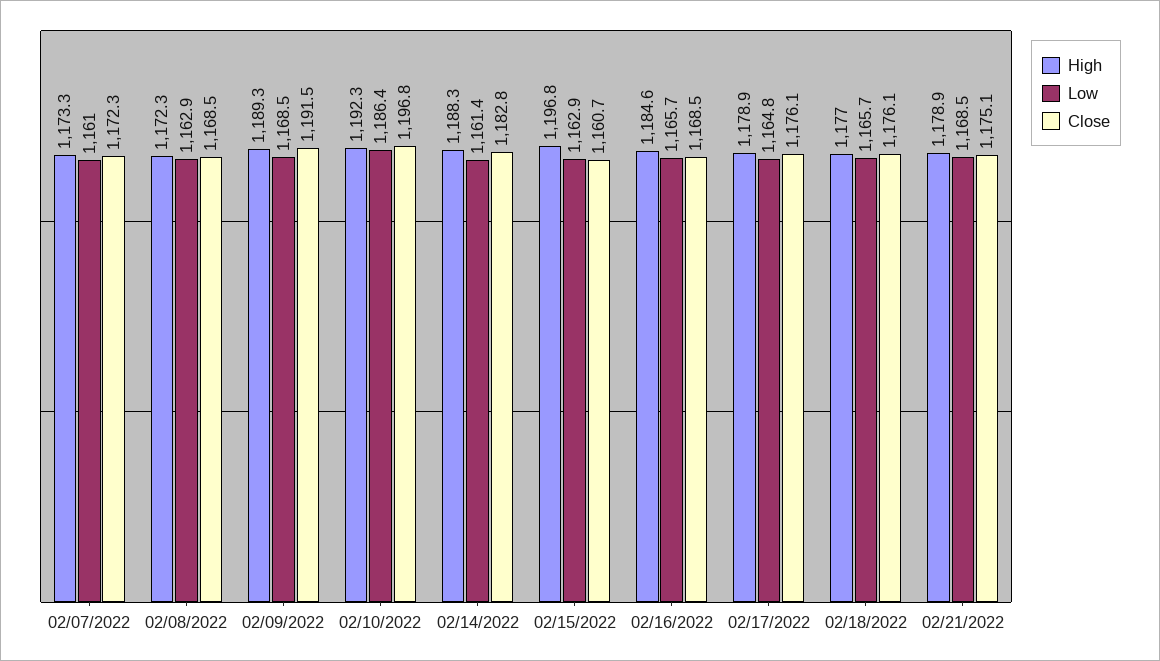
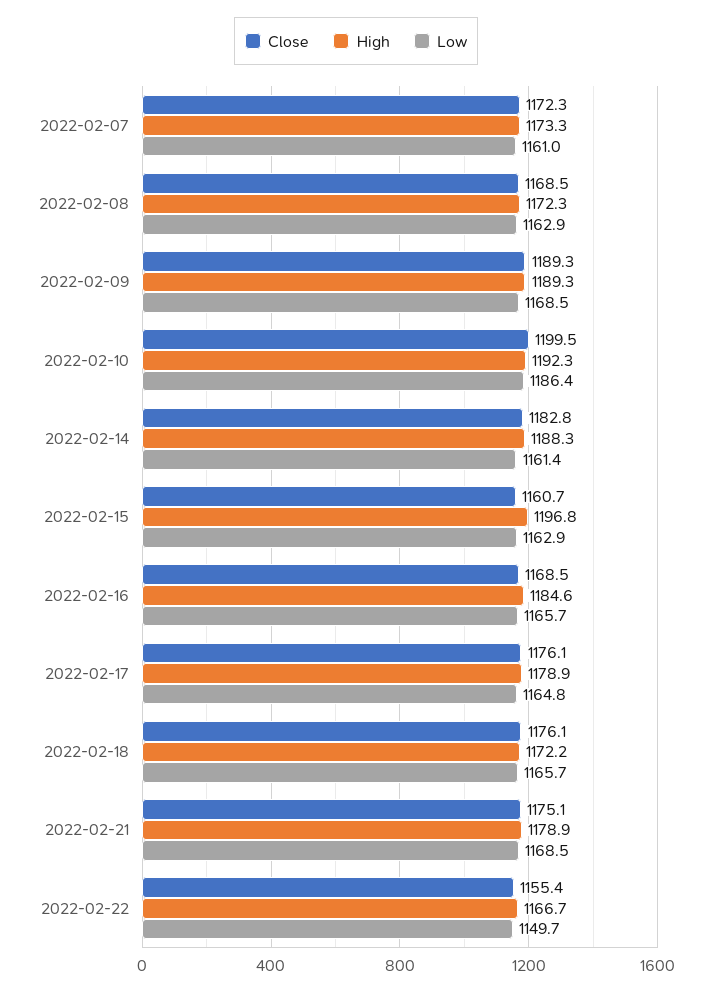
Close, 02/09/2022: 1191.5 -> 1189.3
Close, 02/10/2022: 1196.8 -> 1199.5
High, 02/18/2022: 1177 -> 1172.2
Close, 2022-02-22: none -> 1155.4
High, 2022-02-22: none -> 1166.7
Low, 2022-02-22: none -> 1149.7

